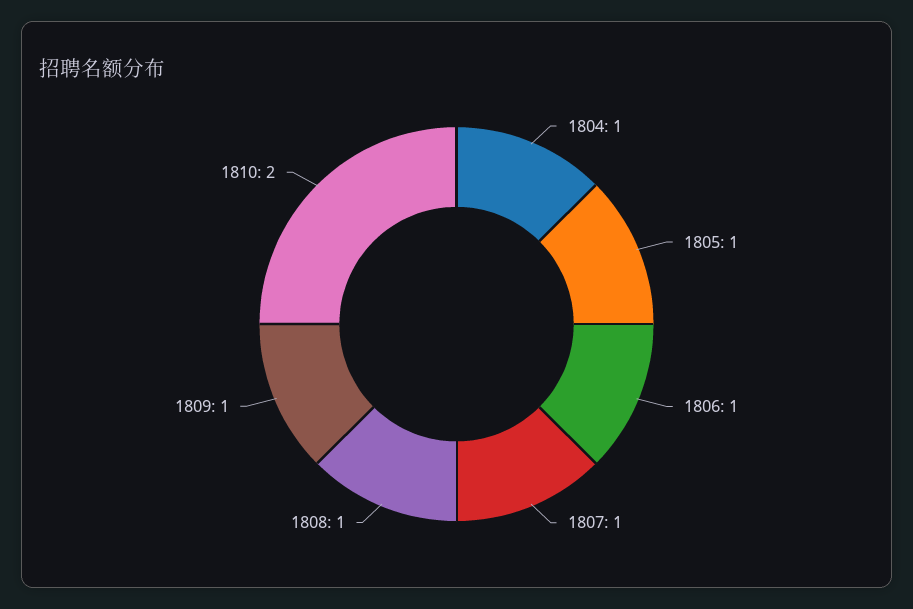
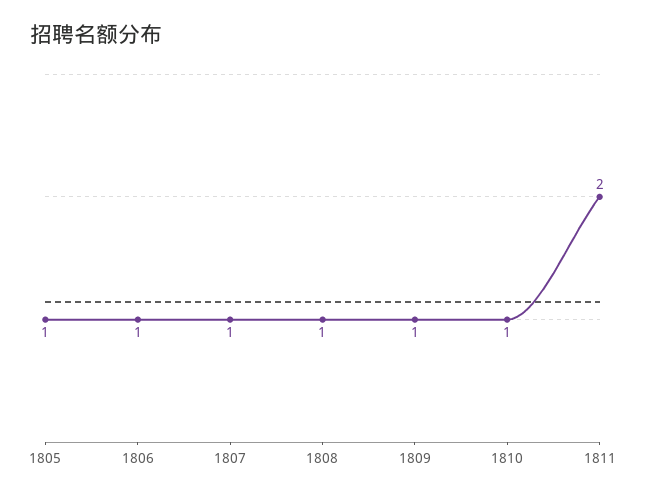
1804: 1 -> none
1810: 2 -> 1
1811: none -> 2

